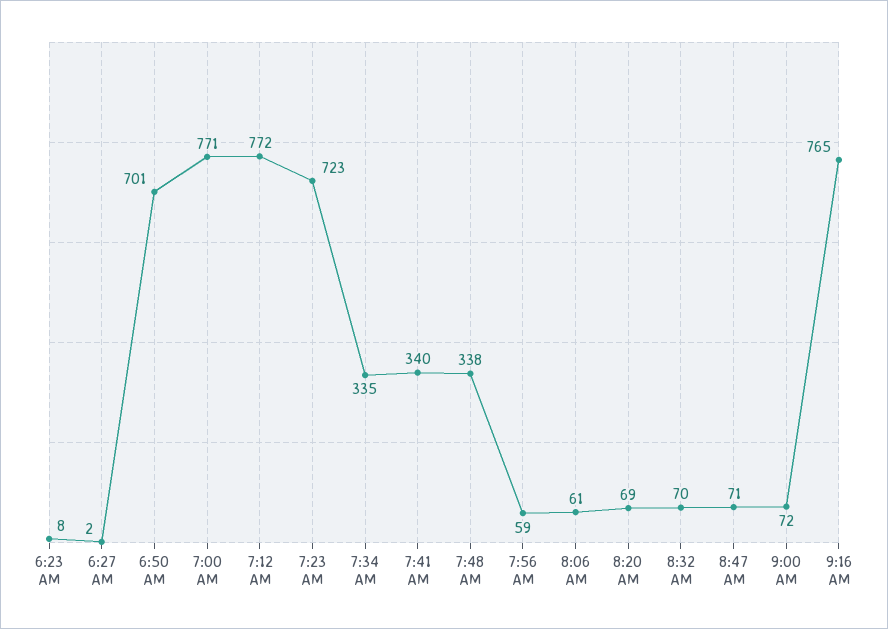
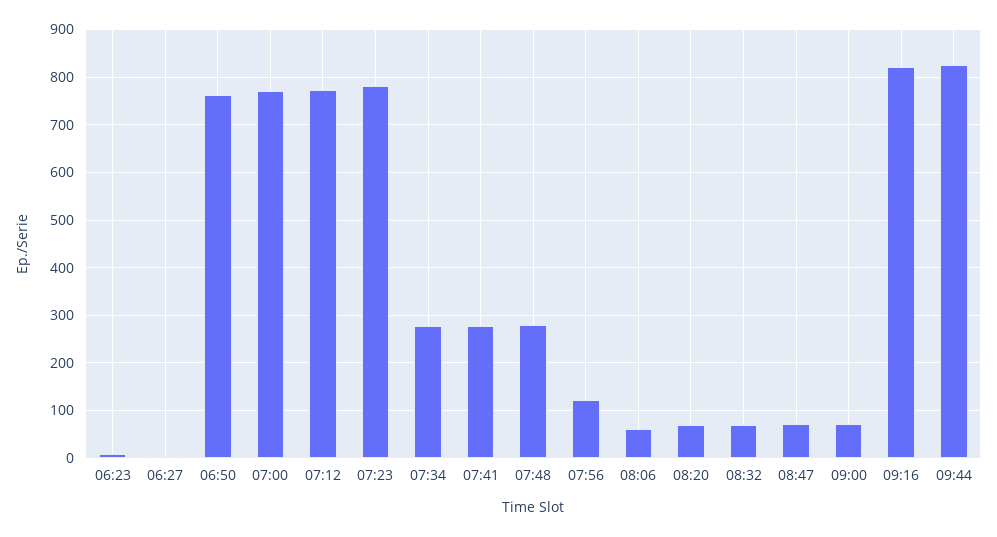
6:50 AM: 701 -> 760
7:23 AM: 723 -> 780
7:34 AM: 335 -> 280
7:41 AM: 340 -> 280
7:48 AM: 338 -> 280
7:56 AM: 59 -> 120
9:16 AM: 765 -> 820
09:44: none -> 820

